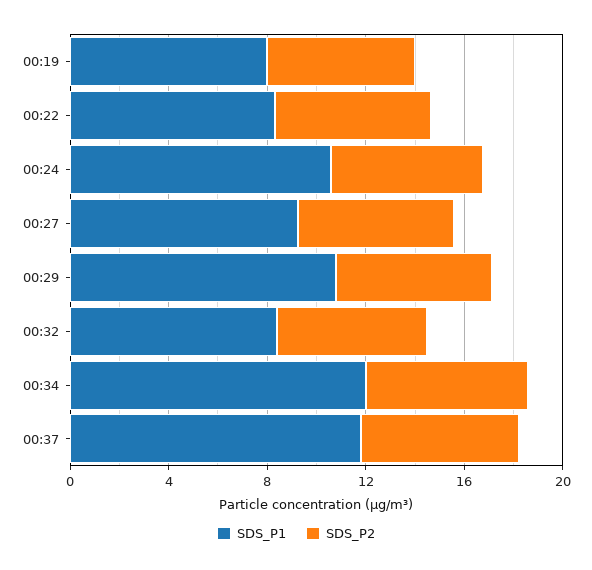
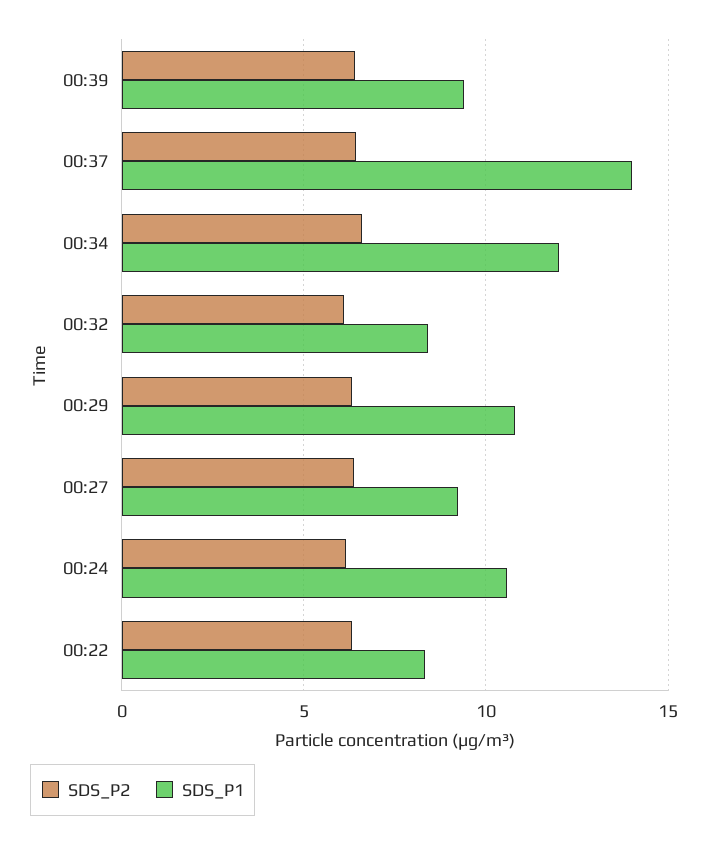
SDS_P1, 00:19: 8 -> none
SDS_P2, 00:19: 6 -> none
SDS_P1, 00:37: 12 -> 14
SDS_P2, 00:39: none -> 6.5
SDS_P1, 00:39: none -> 9.5

